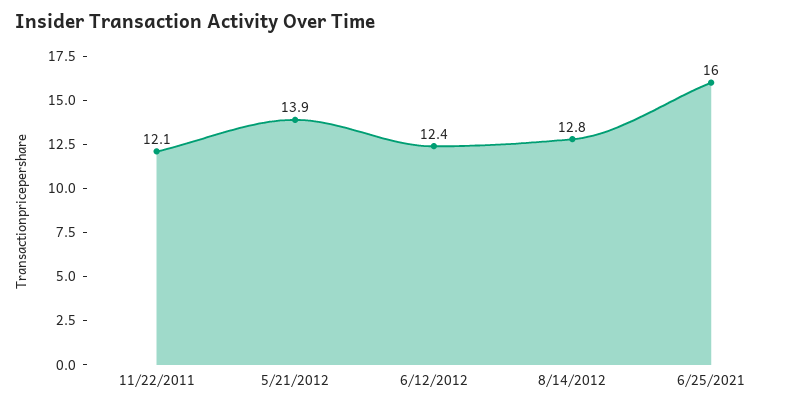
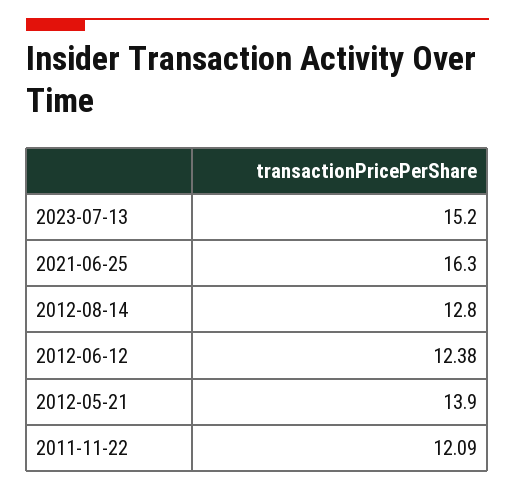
6/25/2021: 16 -> 16.3
2023-07-13: none -> 15.2

